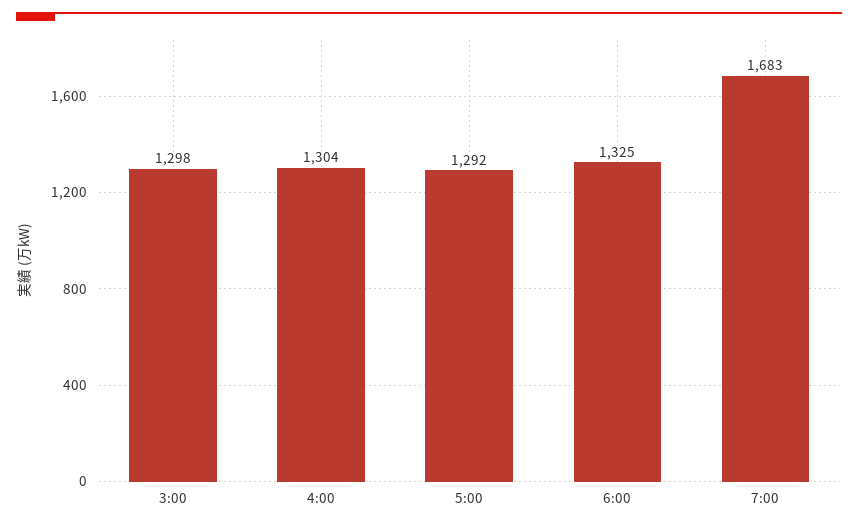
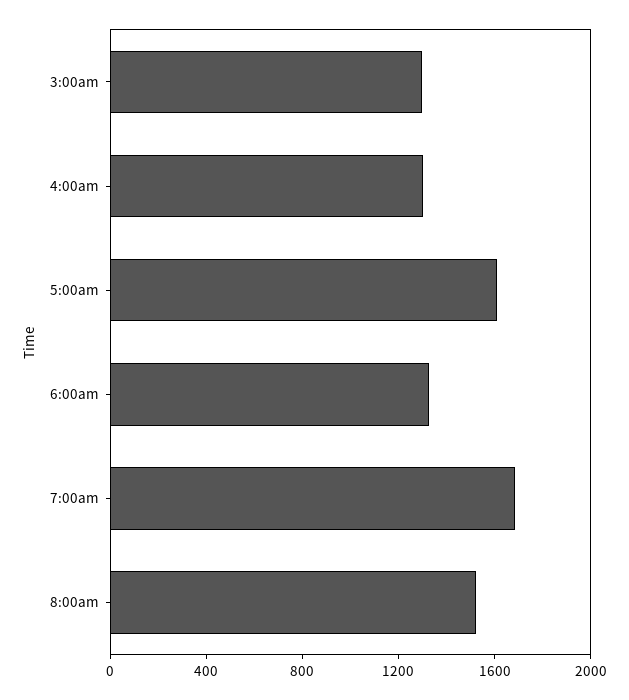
5:00: 1292 -> 1600
8:00am: none -> 1500

